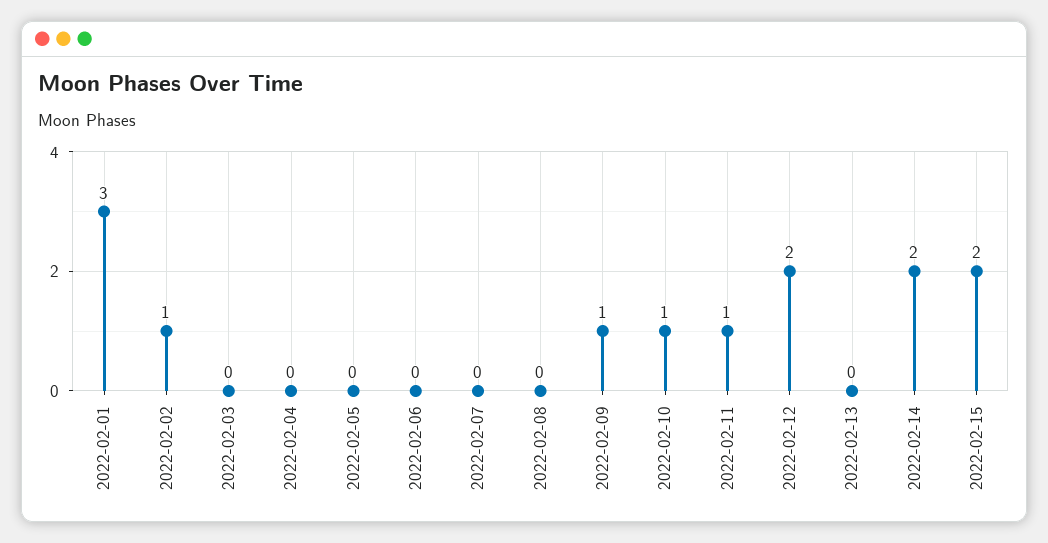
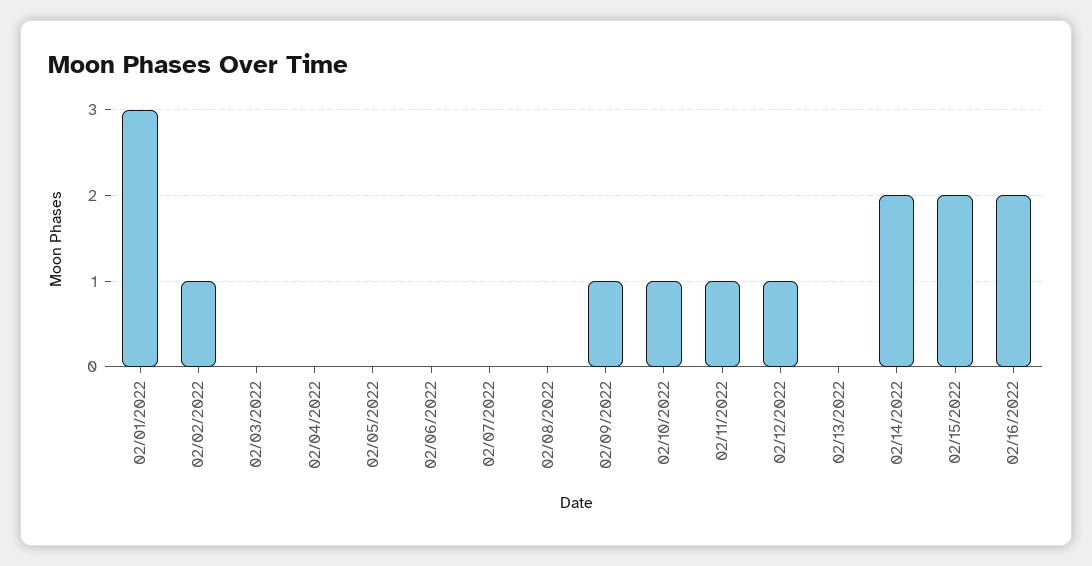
2022-02-12: 2 -> 1
02/16/2022: none -> 2

